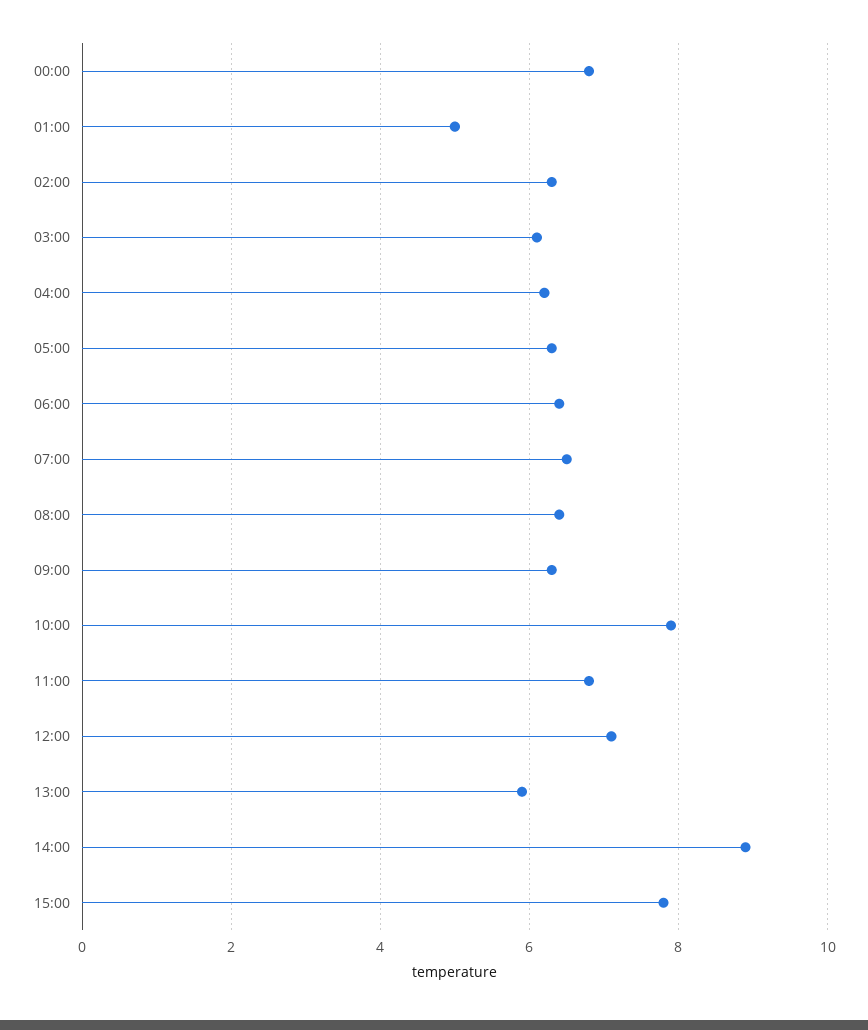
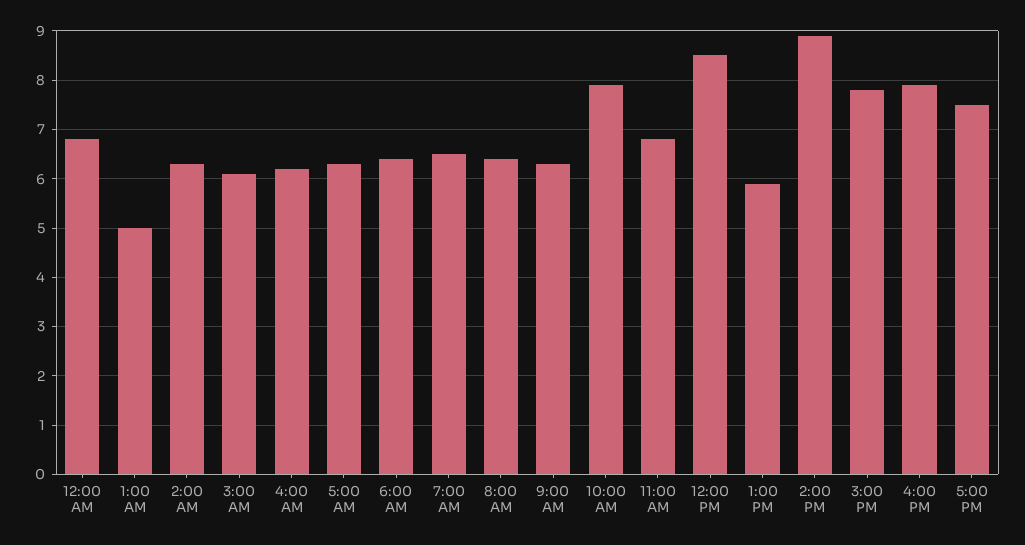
12:00: 7 -> 8.5
4:00 PM: none -> 8
5:00 PM: none -> 7.5

